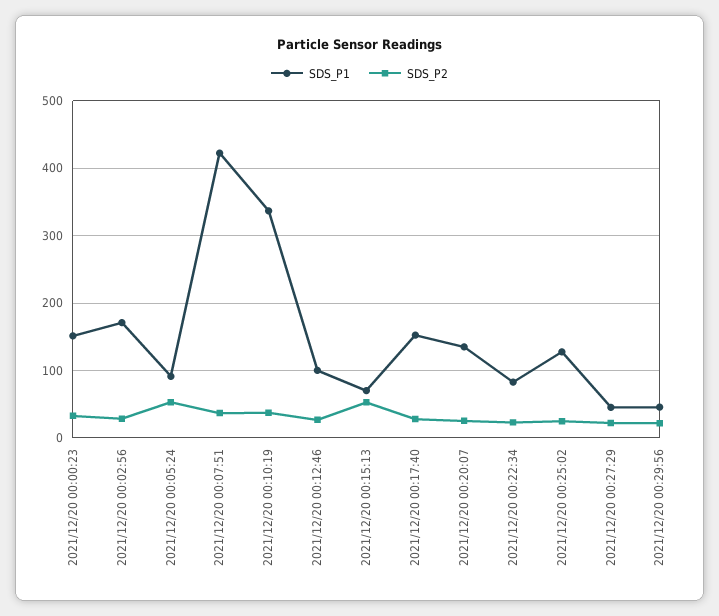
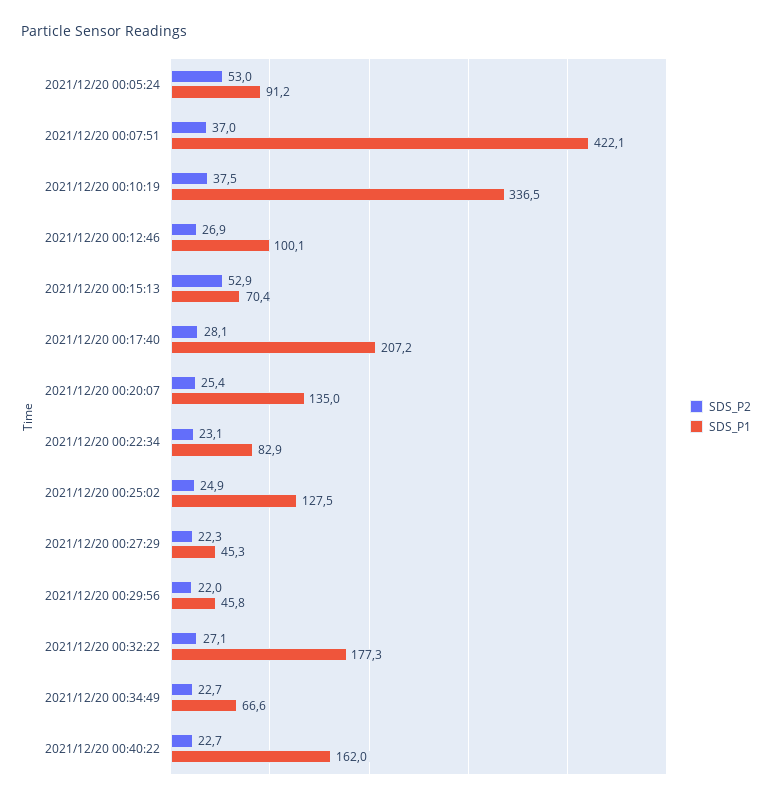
SDS_P1, 2021/12/20 00:00:23: 150 -> none
SDS_P2, 2021/12/20 00:00:23: 30 -> none
SDS_P1, 2021/12/20 00:02:56: 170 -> none
SDS_P2, 2021/12/20 00:02:56: 30 -> none
SDS_P1, 2021/12/20 00:17:40: 150 -> 207.2
SDS_P2, 2021/12/20 00:32:22: none -> 27.1
SDS_P1, 2021/12/20 00:32:22: none -> 177.3
SDS_P2, 2021/12/20 00:34:49: none -> 22.7
SDS_P1, 2021/12/20 00:34:49: none -> 66.6
SDS_P2, 2021/12/20 00:40:22: none -> 22.7
SDS_P1, 2021/12/20 00:40:22: none -> 162

